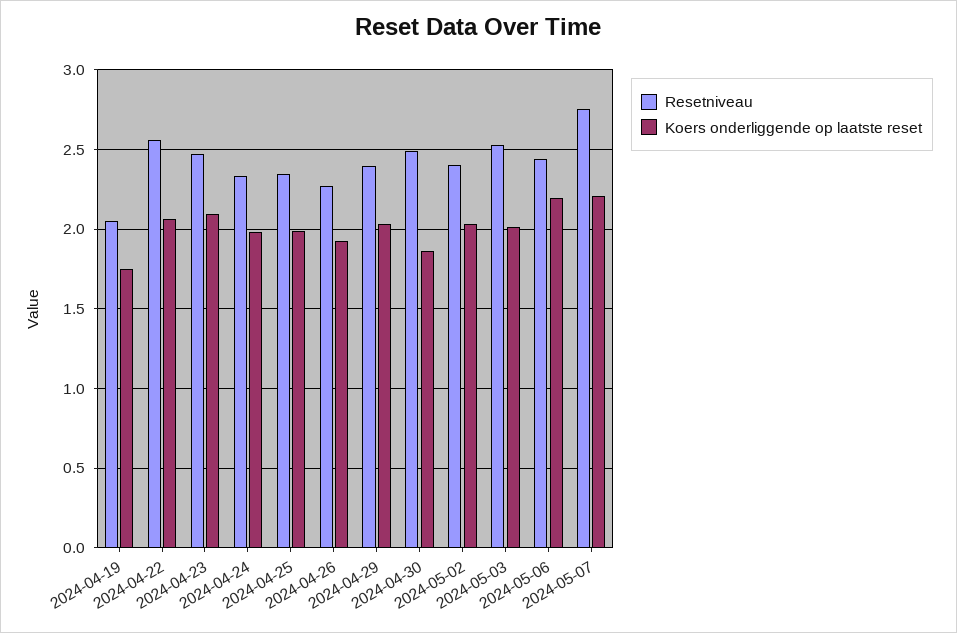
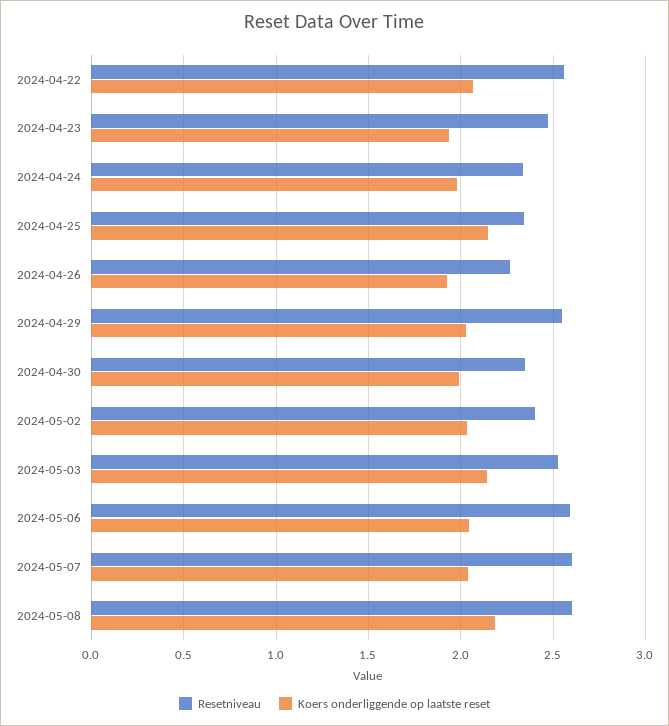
Resetniveau, 2024-04-19: 2.05 -> none
Koers onderliggende op laatste reset, 2024-04-19: 1.75 -> none
Koers onderliggende op laatste reset, 2024-04-23: 2.1 -> 1.95
Koers onderliggende op laatste reset, 2024-04-25: 2 -> 2.15
Resetniveau, 2024-04-29: 2.4 -> 2.55
Resetniveau, 2024-04-30: 2.5 -> 2.35
Koers onderliggende op laatste reset, 2024-04-30: 1.85 -> 2
Koers onderliggende op laatste reset, 2024-05-03: 2 -> 2.15
Resetniveau, 2024-05-06: 2.45 -> 2.6
Koers onderliggende op laatste reset, 2024-05-06: 2.2 -> 2.05
Resetniveau, 2024-05-07: 2.75 -> 2.6
Koers onderliggende op laatste reset, 2024-05-07: 2.2 -> 2.05
Resetniveau, 2024-05-08: none -> 2.6
Koers onderliggende op laatste reset, 2024-05-08: none -> 2.2

